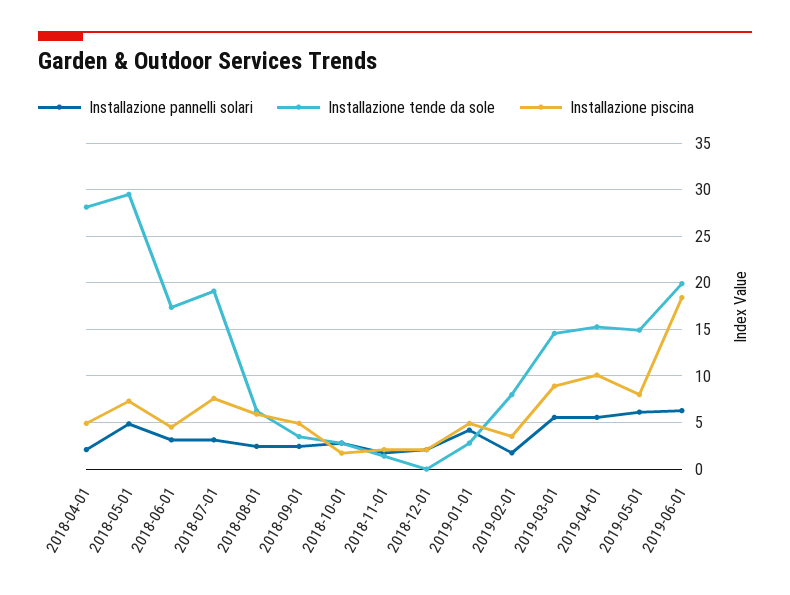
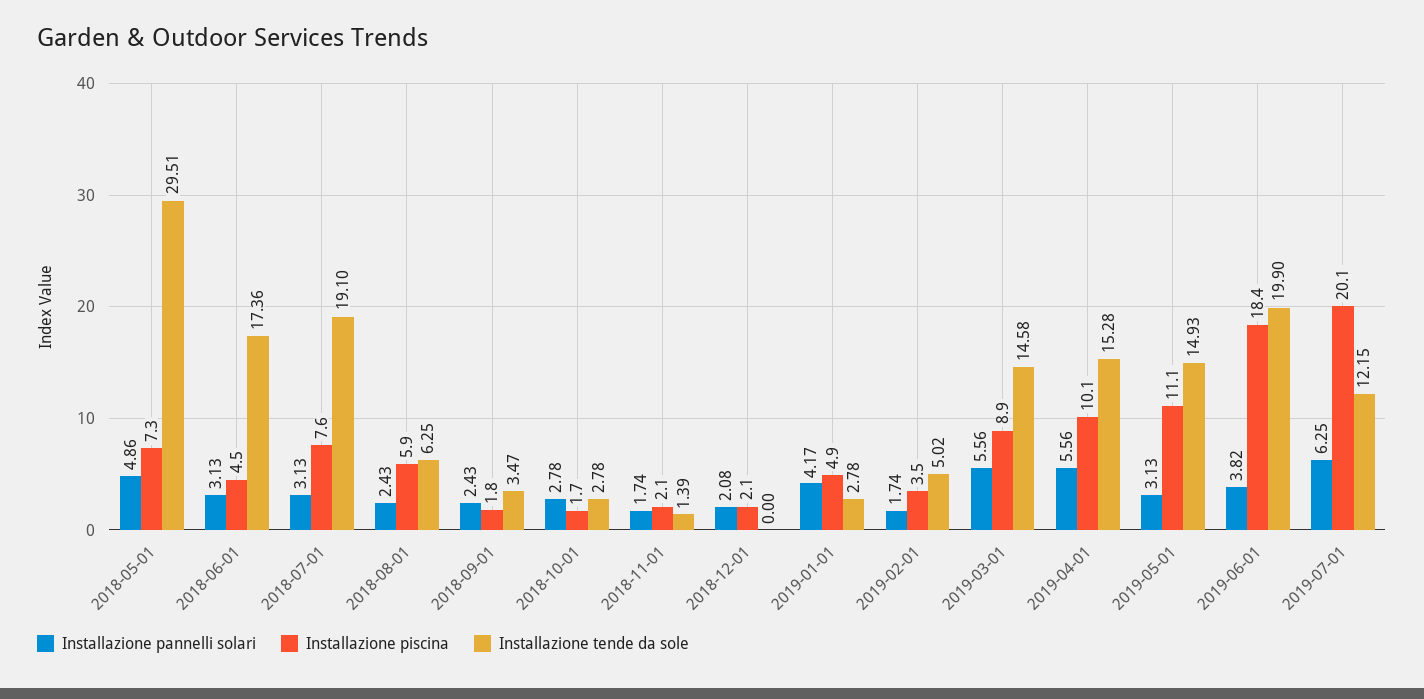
Installazione pannelli solari, 2018-04-01: 2 -> none
Installazione tende da sole, 2018-04-01: 28 -> none
Installazione piscina, 2018-04-01: 5 -> none
Installazione piscina, 2018-09-01: 5 -> 1.8
Installazione tende da sole, 2019-02-01: 8 -> 5.02
Installazione pannelli solari, 2019-05-01: 6 -> 3.13
Installazione piscina, 2019-05-01: 8 -> 11.1
Installazione pannelli solari, 2019-06-01: 6 -> 3.82
Installazione pannelli solari, 2019-07-01: none -> 6.25
Installazione piscina, 2019-07-01: none -> 20.1
Installazione tende da sole, 2019-07-01: none -> 12.15

